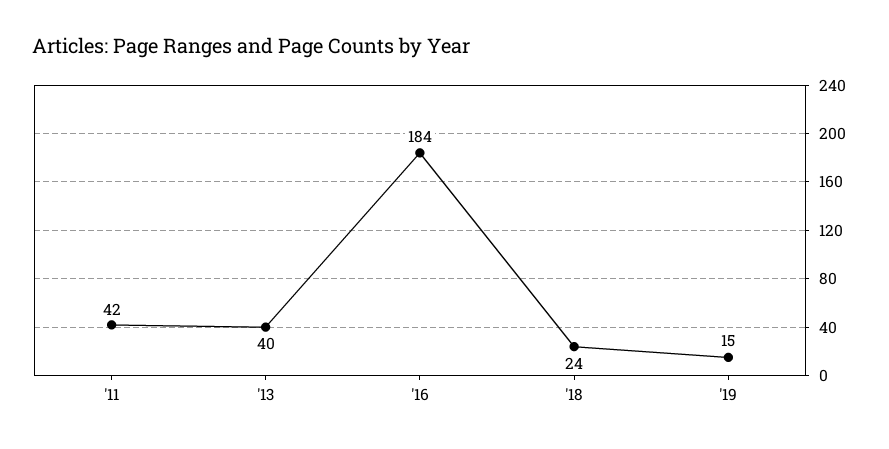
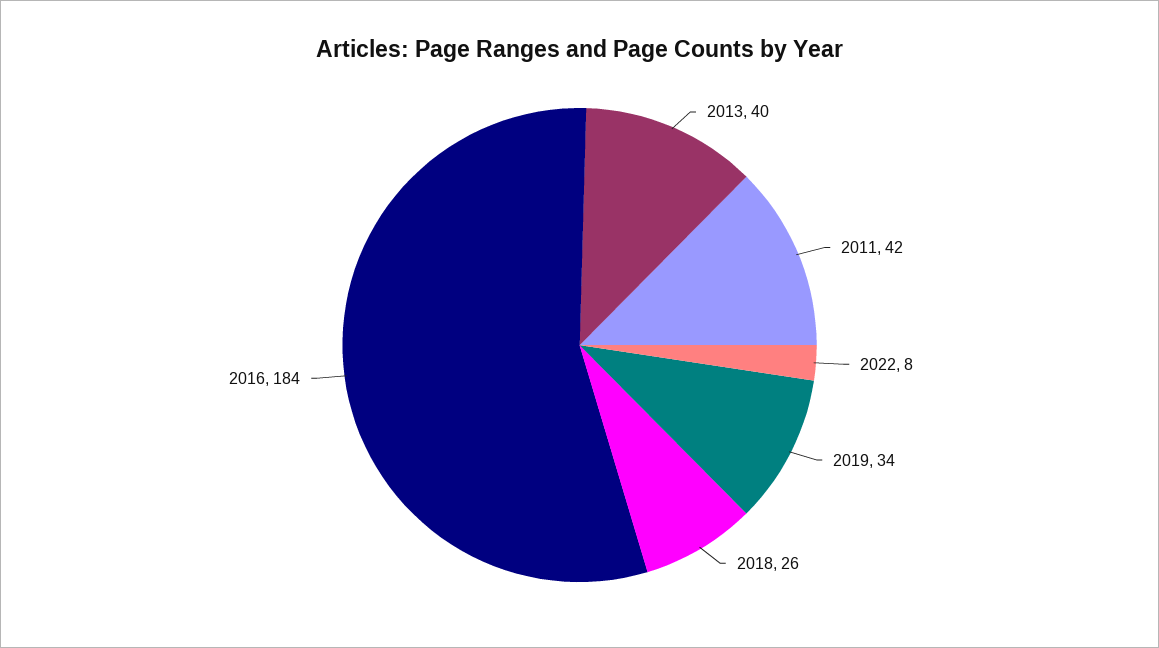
'18: 24 -> 26
'19: 15 -> 34
2022: none -> 8

